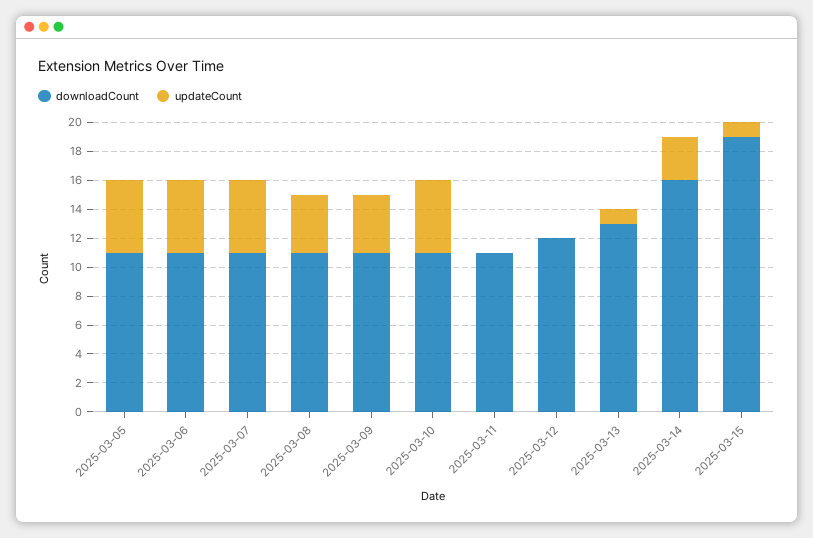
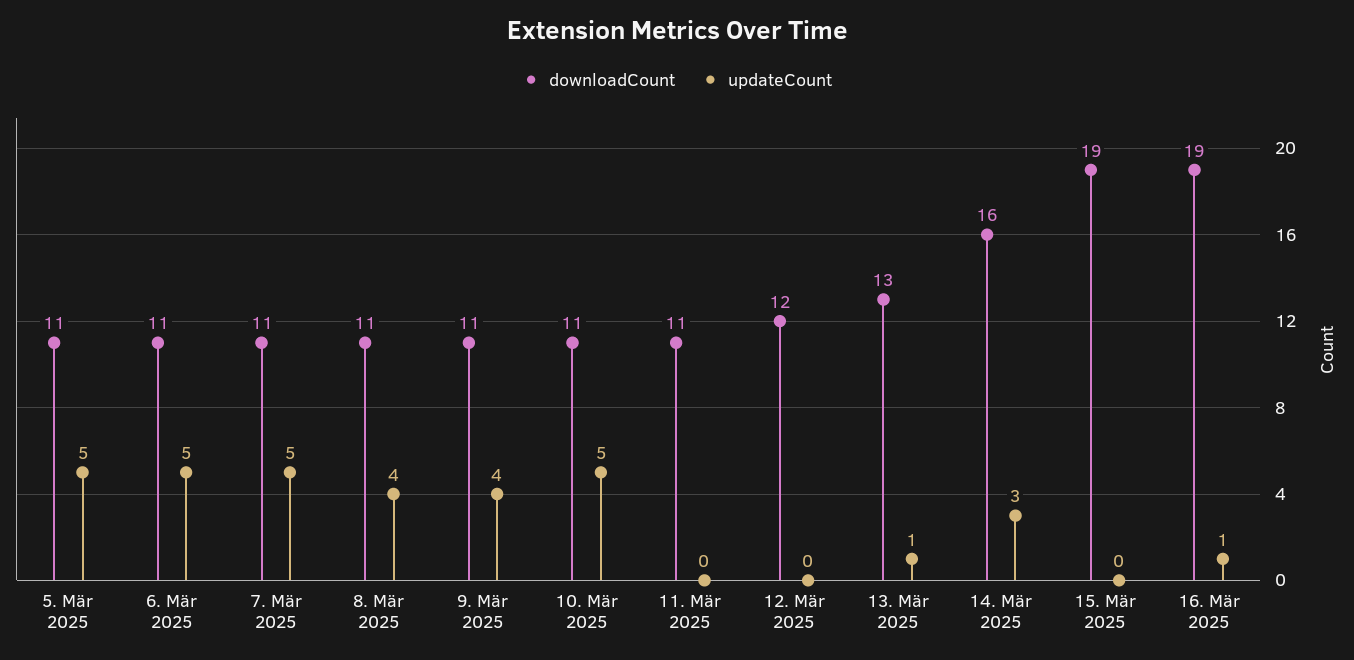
updateCount, 2025-03-15: 1 -> 0
downloadCount, 16. Mär 2025: none -> 19
updateCount, 16. Mär 2025: none -> 1

